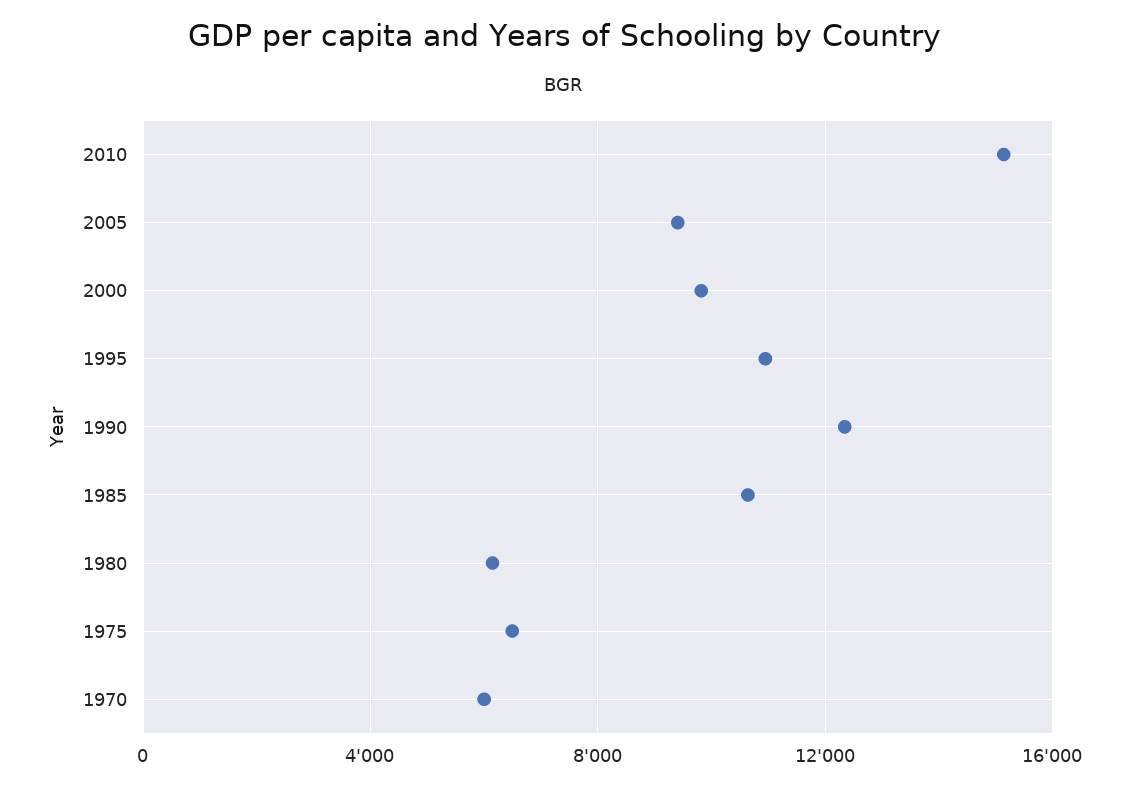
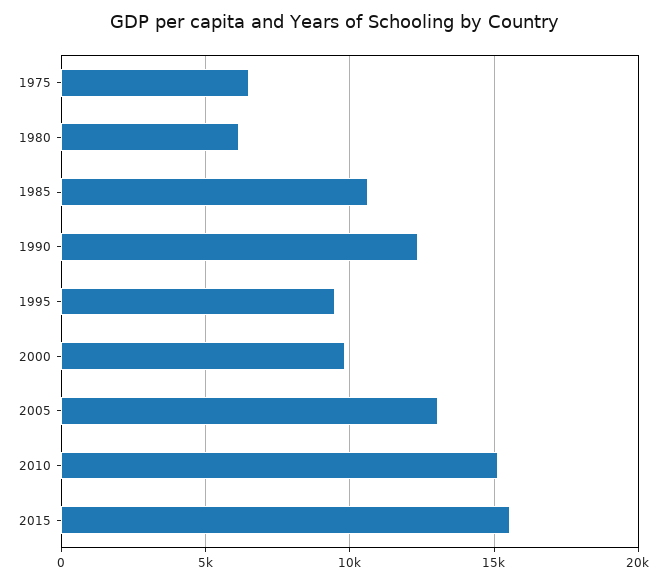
2005: 9500 -> 13000
1995: 11000 -> 9500
1970: 6000 -> none
2015: none -> 15500

